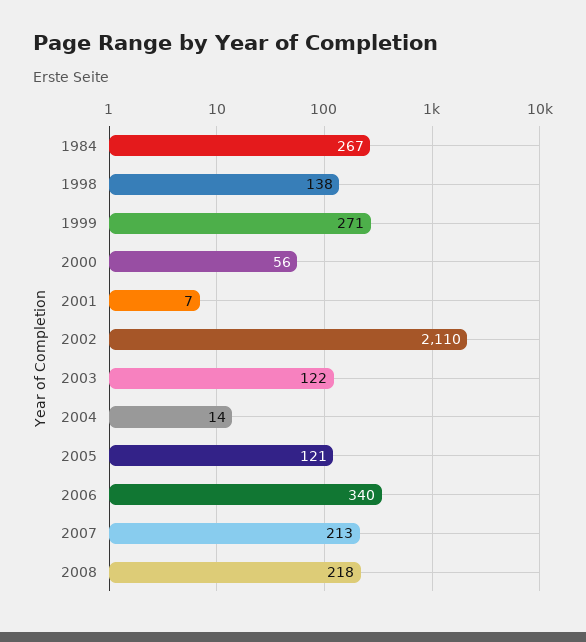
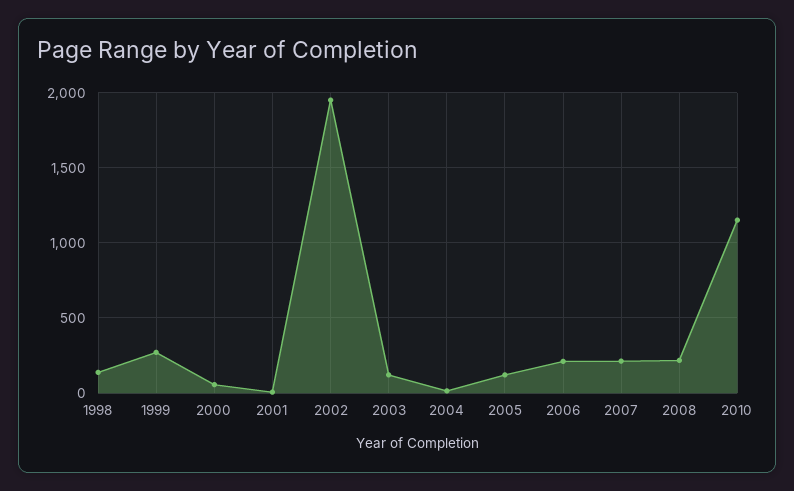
1984: 267 -> none
2002: 2110 -> 1950
2006: 340 -> 200
2010: none -> 1150

